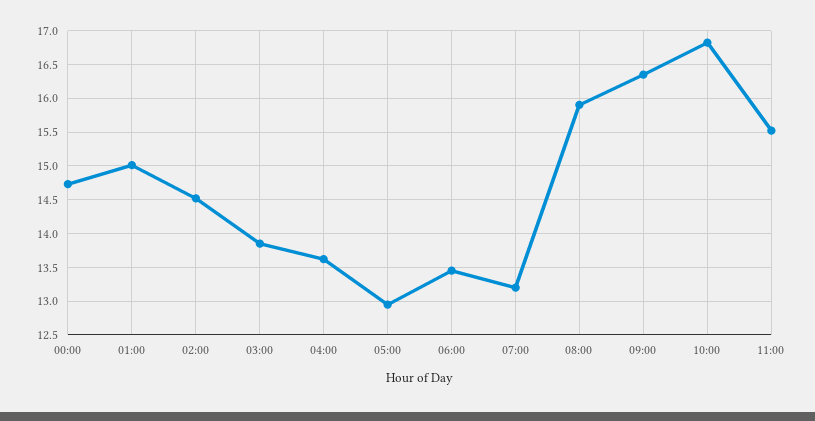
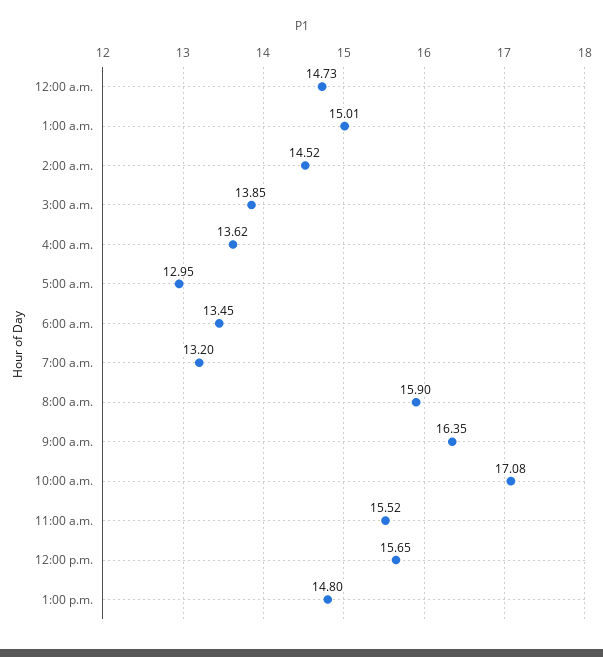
10:00: 16.8 -> 17.08
12:00 p.m.: none -> 15.65
1:00 p.m.: none -> 14.8

